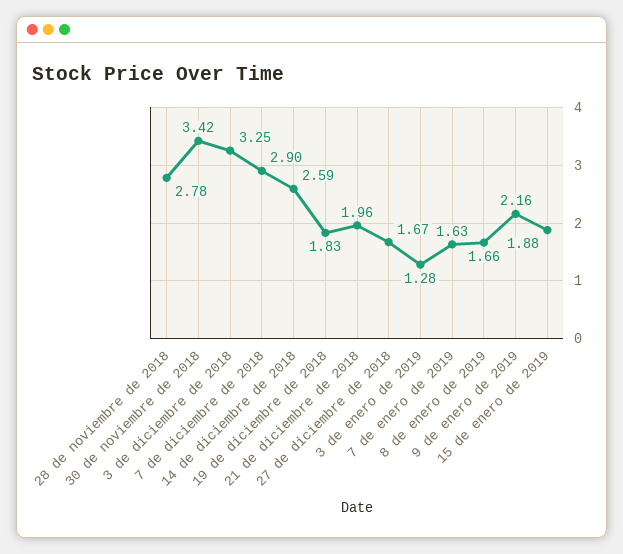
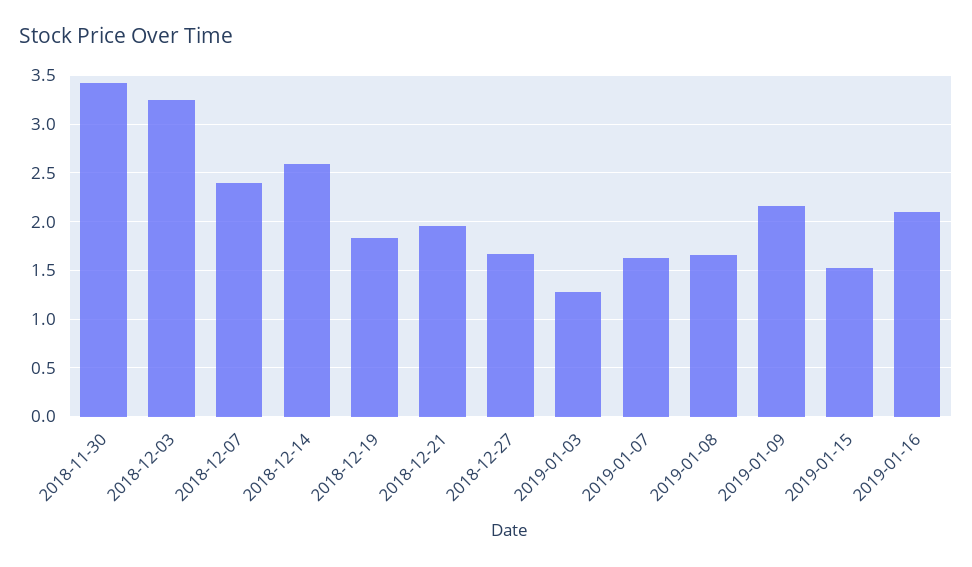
28 de noviembre de 2018: 2.78 -> none
7 de diciembre de 2018: 2.9 -> 2.4
15 de enero de 2019: 1.88 -> 1.5
2019-01-16: none -> 2.1

